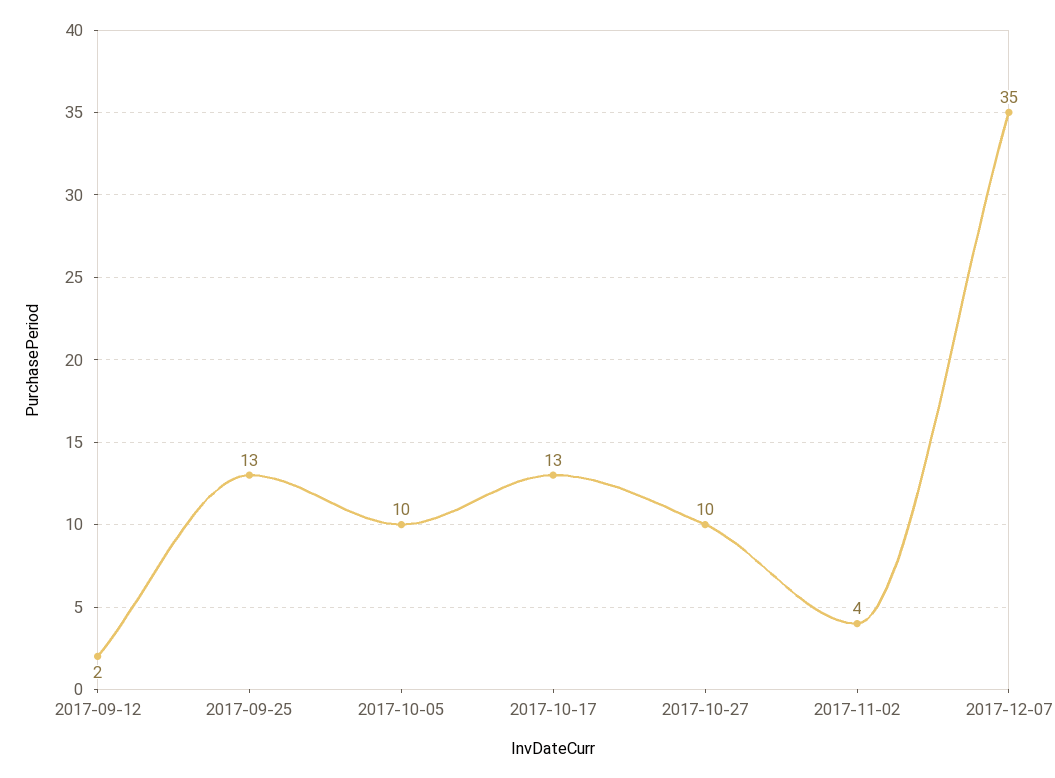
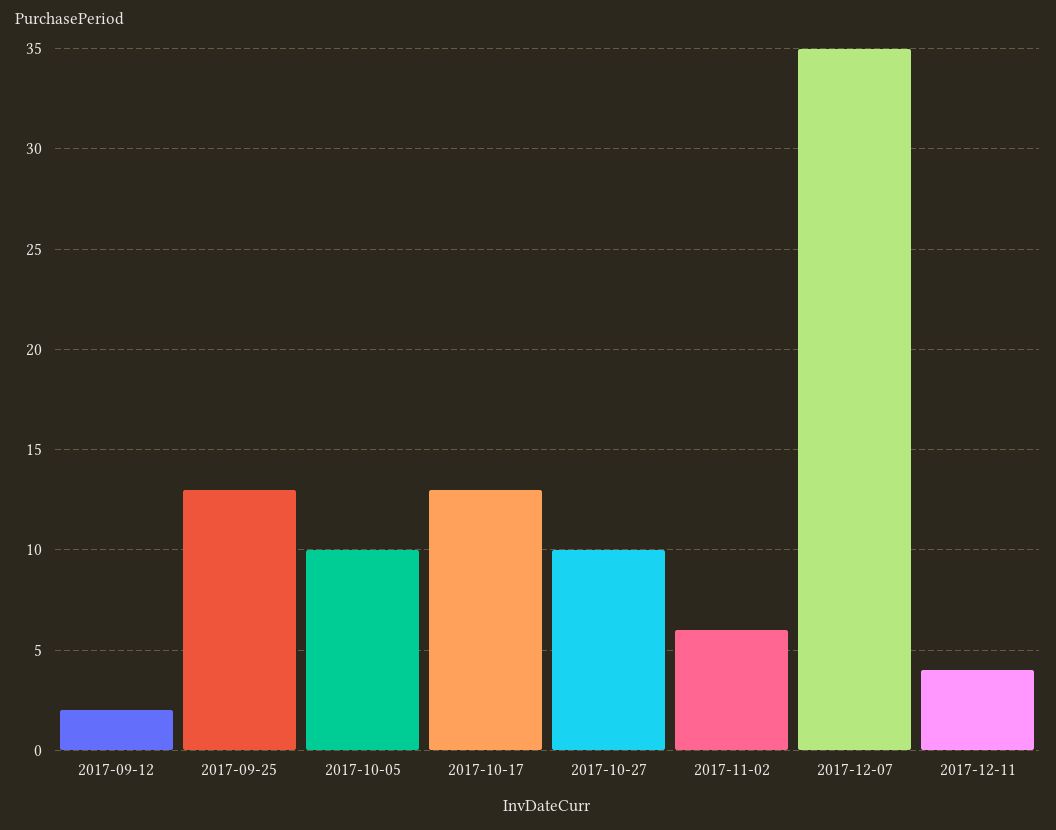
2017-11-02: 4 -> 6
2017-12-11: none -> 4

